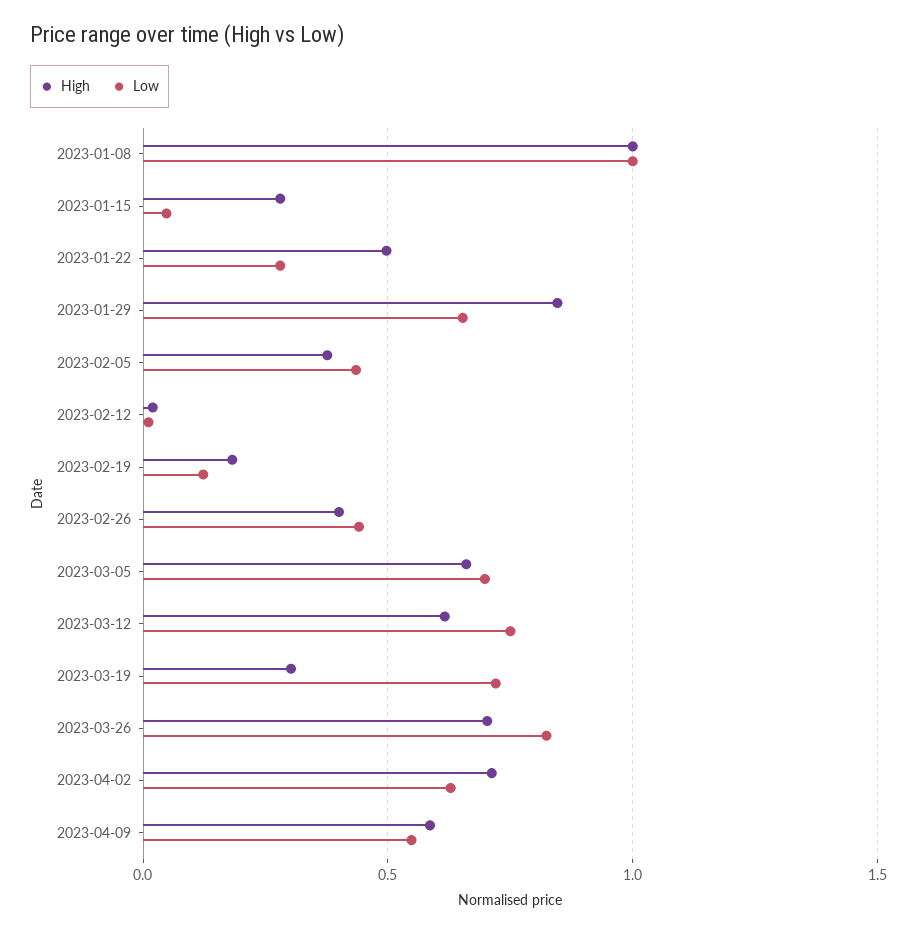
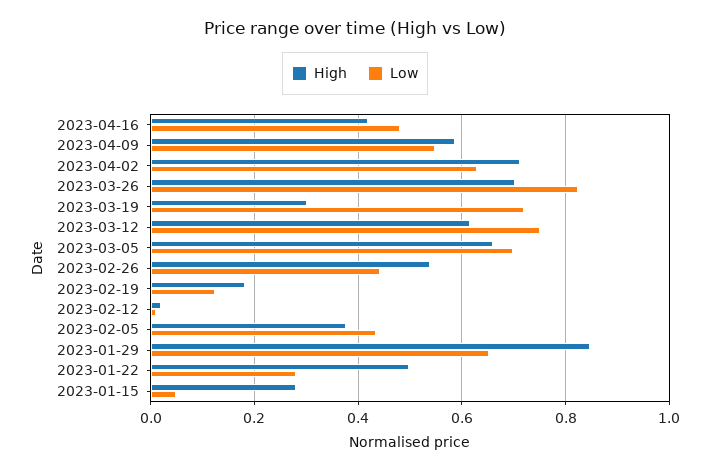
High, 2023-01-08: 1 -> none
Low, 2023-01-08: 1 -> none
High, 2023-02-26: 0.4 -> 0.54
High, 2023-04-16: none -> 0.42
Low, 2023-04-16: none -> 0.48

